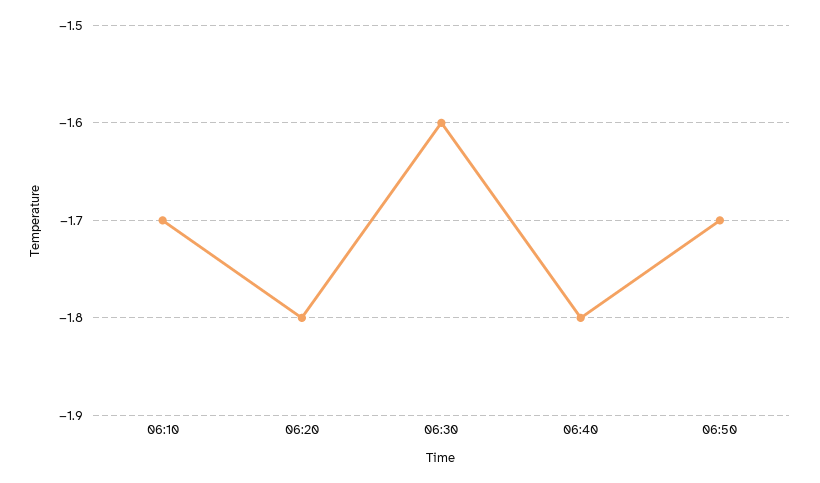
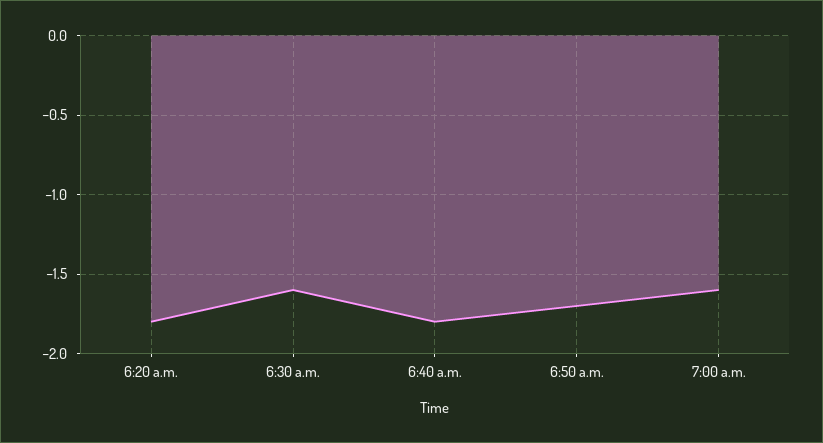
06:10: -1.7 -> none
7:00 a.m.: none -> -1.6

